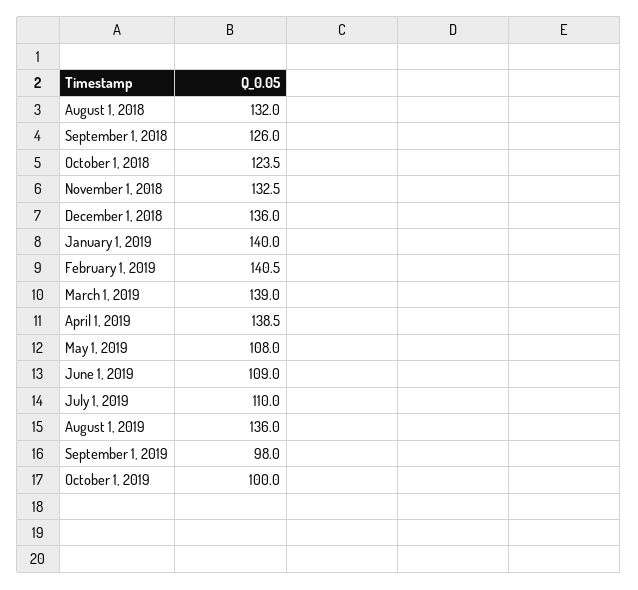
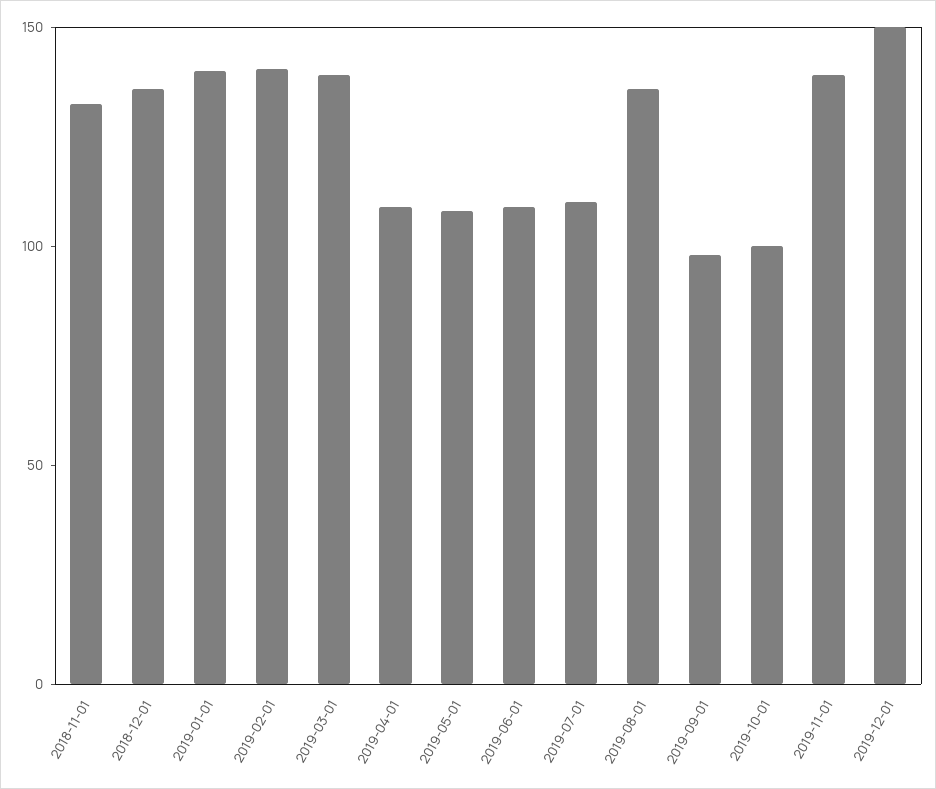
August 1, 2018: 132 -> none
September 1, 2018: 126 -> none
October 1, 2018: 123.5 -> none
April 1, 2019: 138.5 -> 110
2019-11-01: none -> 140
2019-12-01: none -> 150

